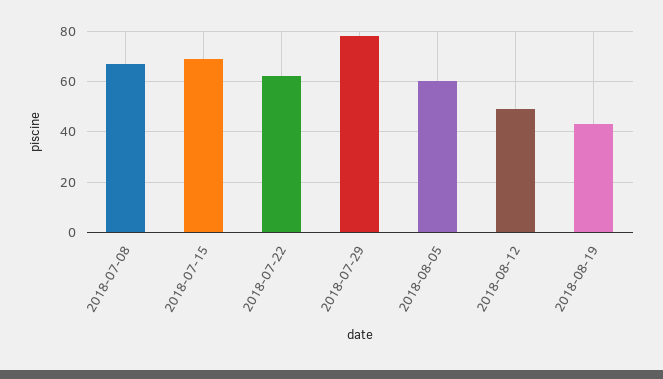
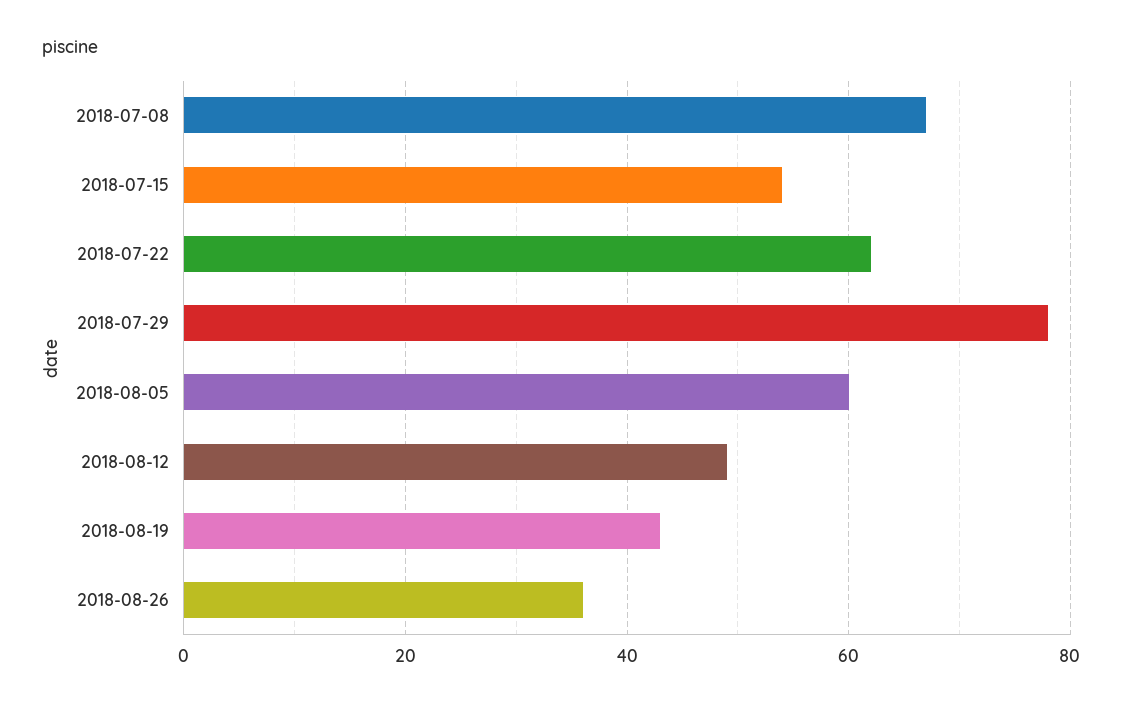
2018-07-15: 70 -> 55
2018-08-26: none -> 35

